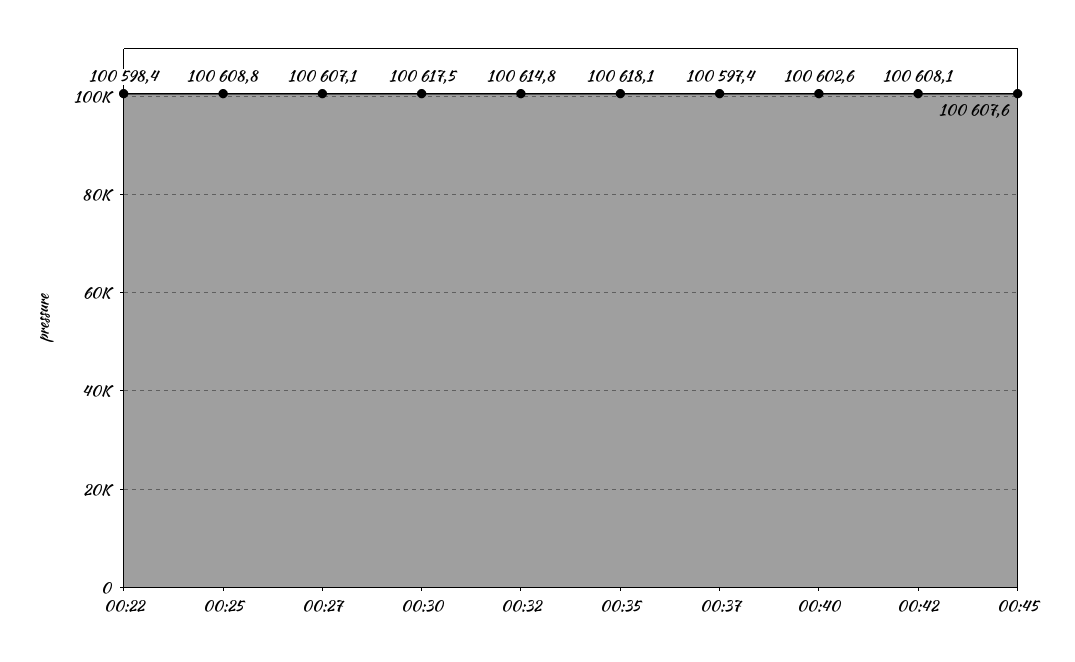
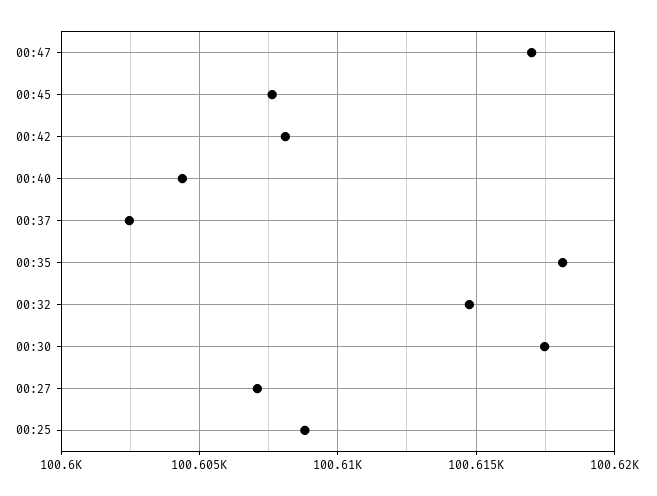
00:22: 100598.4 -> none
00:37: 100597.4 -> 100602.5
00:40: 100602.6 -> 100604.5
00:47: none -> 100617

